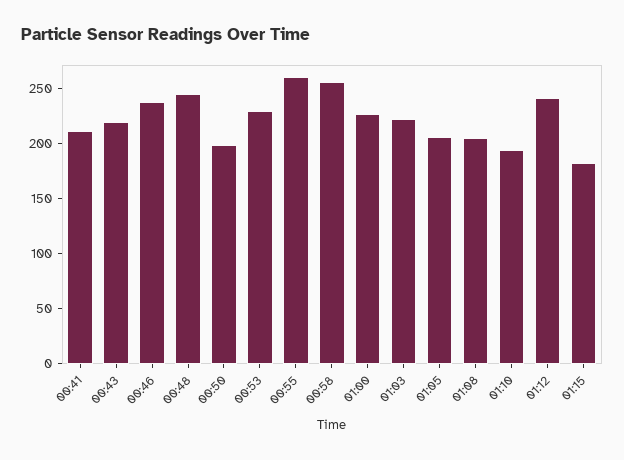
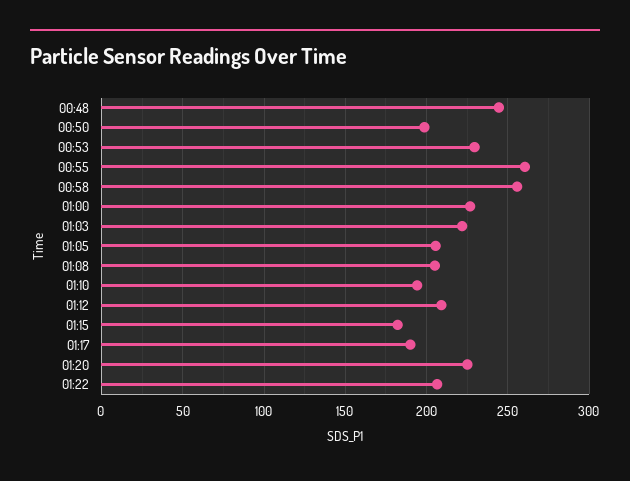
00:41: 210 -> none
00:43: 220 -> none
00:46: 240 -> none
01:12: 240 -> 210
01:17: none -> 190
01:20: none -> 225
01:22: none -> 205

